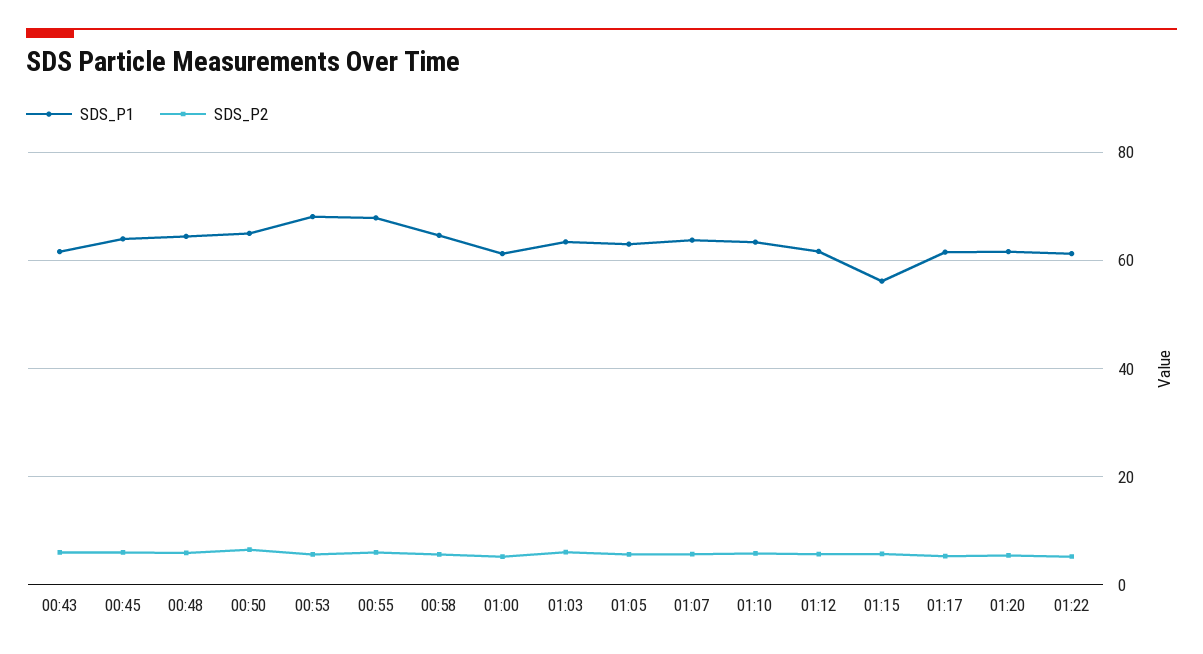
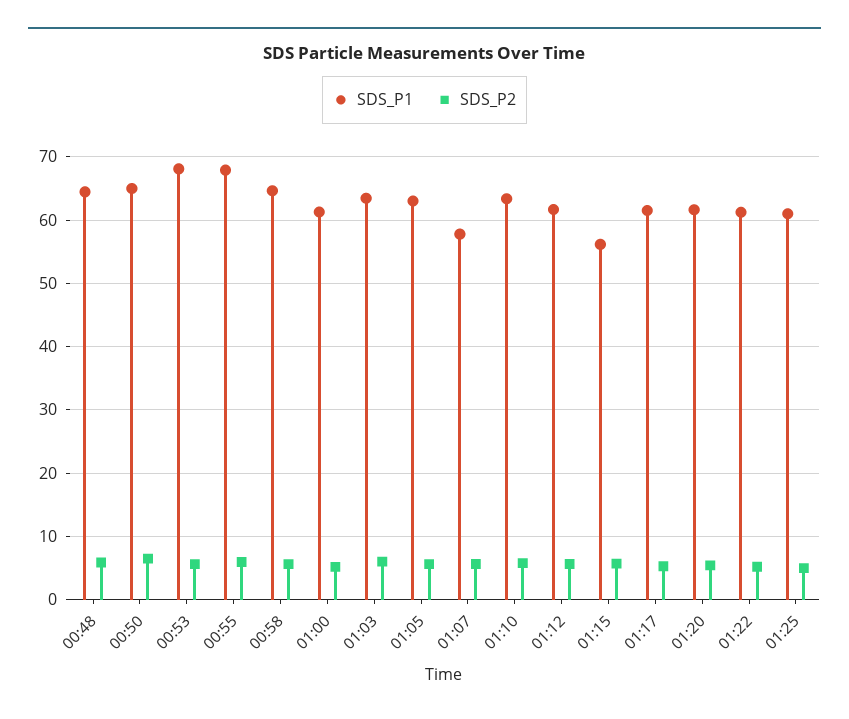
SDS_P1, 00:43: 62 -> none
SDS_P2, 00:43: 6 -> none
SDS_P1, 00:45: 64 -> none
SDS_P2, 00:45: 6 -> none
SDS_P1, 01:07: 64 -> 58
SDS_P1, 01:25: none -> 61
SDS_P2, 01:25: none -> 5

